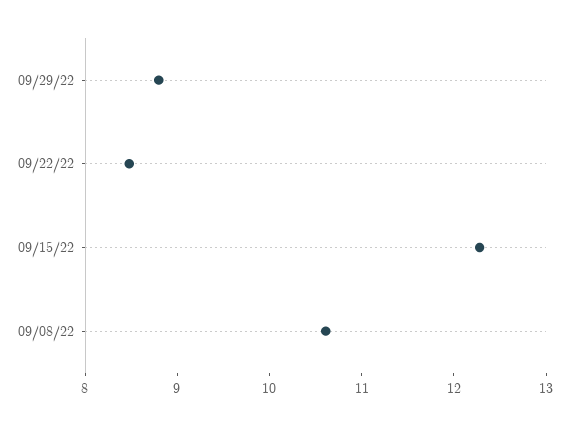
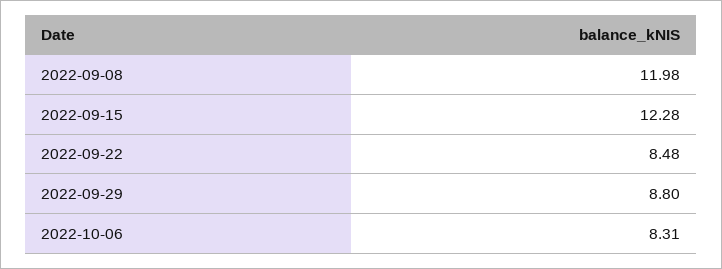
09/08/22: 10.6 -> 11.98
2022-10-06: none -> 8.31

